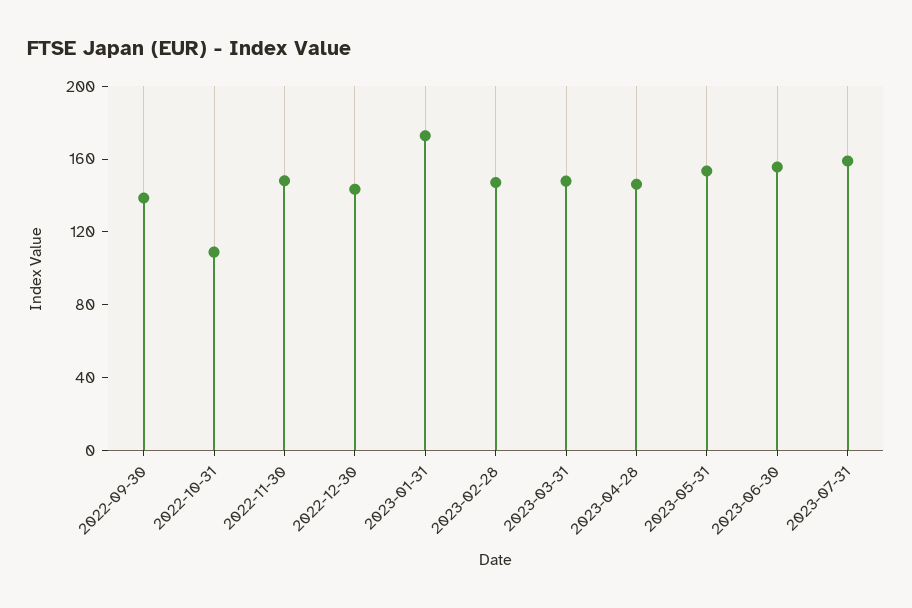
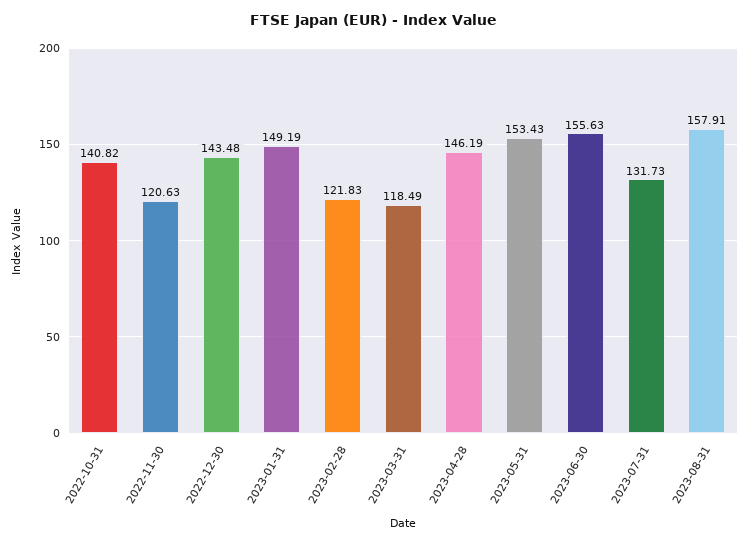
2022-09-30: 140 -> none
2022-10-31: 110 -> 140.82
2022-11-30: 150 -> 120.63
2023-01-31: 170 -> 149.19
2023-02-28: 150 -> 121.83
2023-03-31: 150 -> 118.49
2023-07-31: 160 -> 131.73
2023-08-31: none -> 157.91

